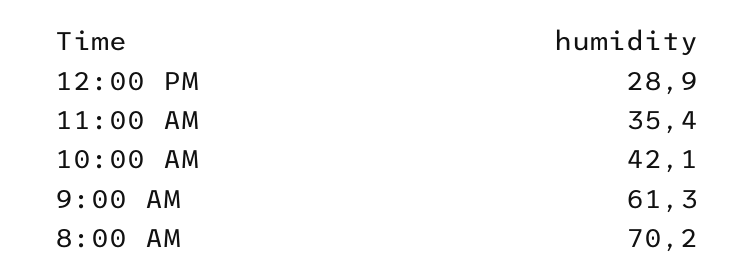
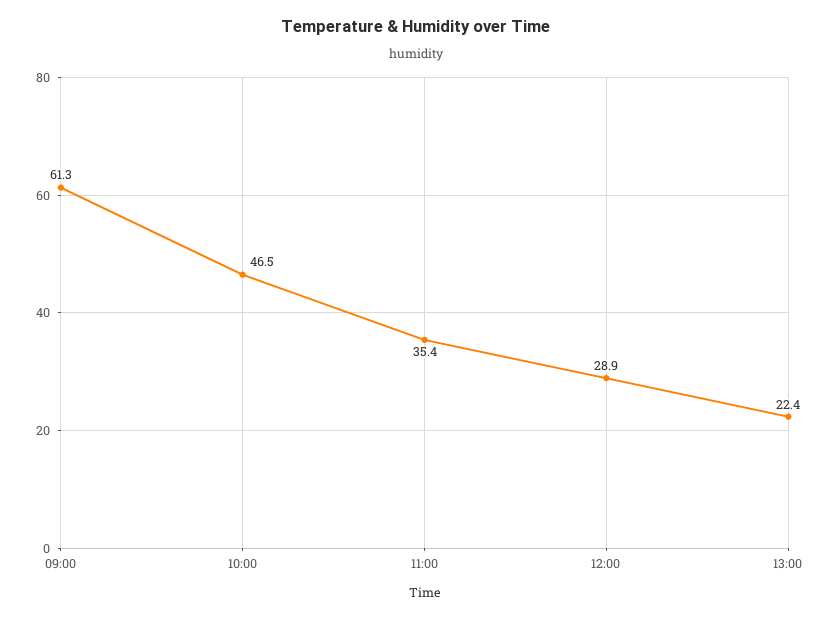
10:00 AM: 42.1 -> 46.5
8:00 AM: 70.2 -> none
13:00: none -> 22.4

